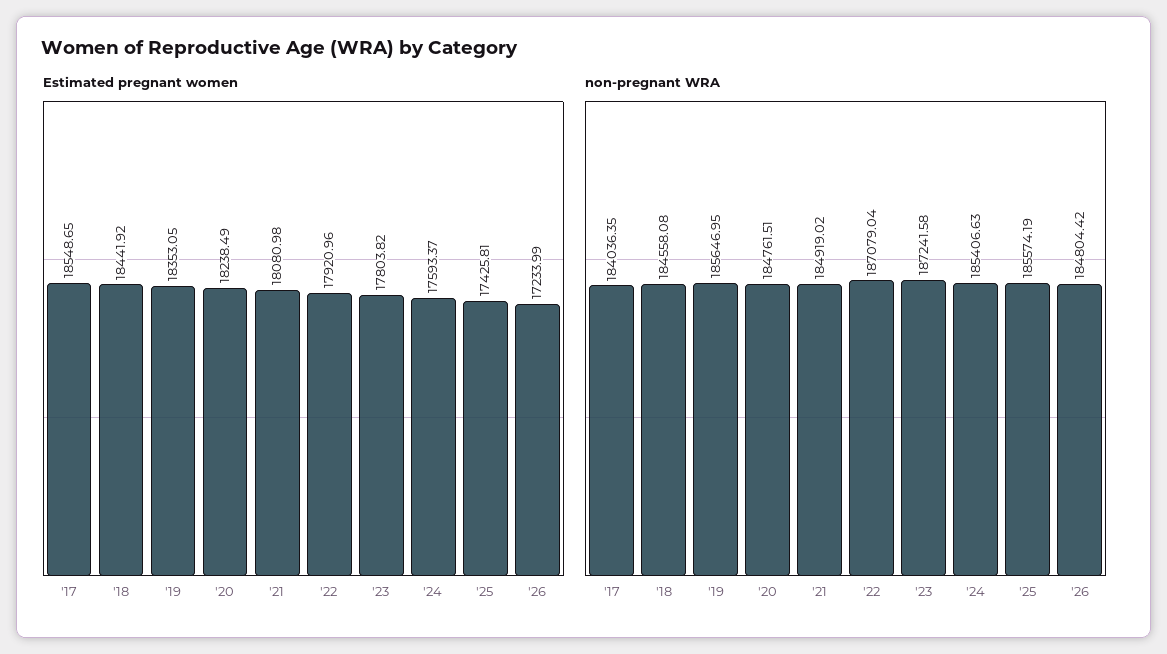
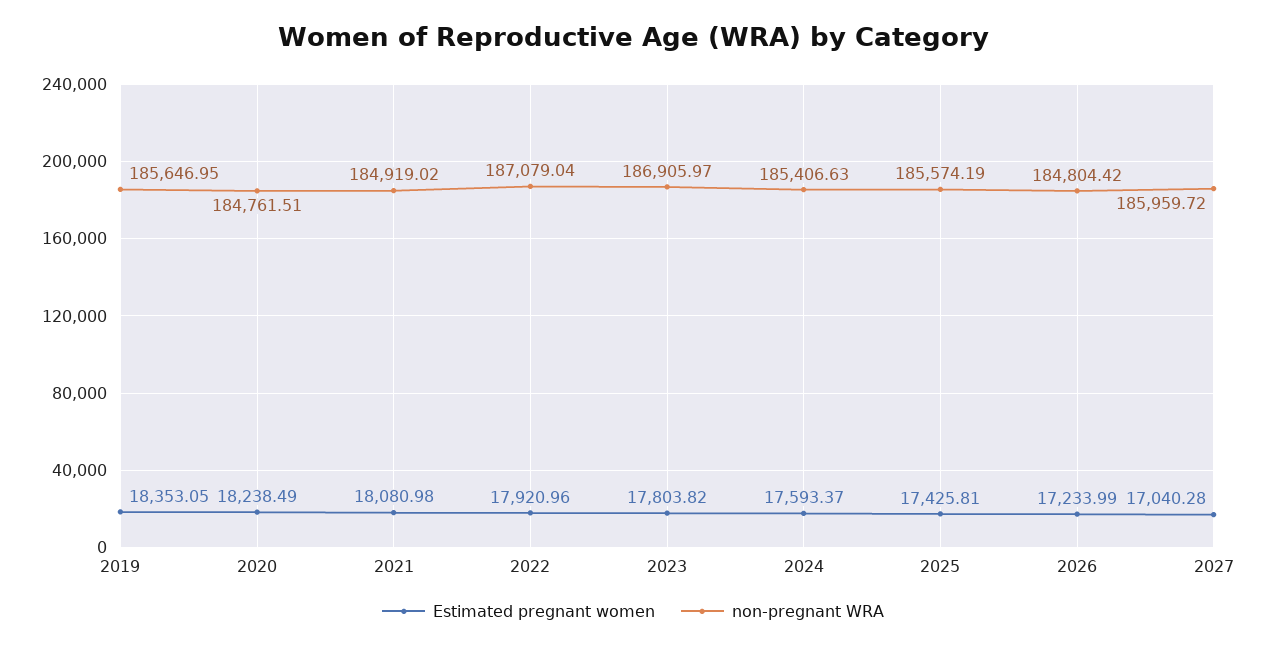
Estimated pregnant women, '17: 18548.65 -> none
Estimated pregnant women, '18: 18441.92 -> none
non-pregnant WRA, '17: 184036.35 -> none
non-pregnant WRA, '18: 184558.08 -> none
non-pregnant WRA, '23: 187241.58 -> 186905.97
Estimated pregnant women, 2027: none -> 17040.28
non-pregnant WRA, 2027: none -> 185959.72

